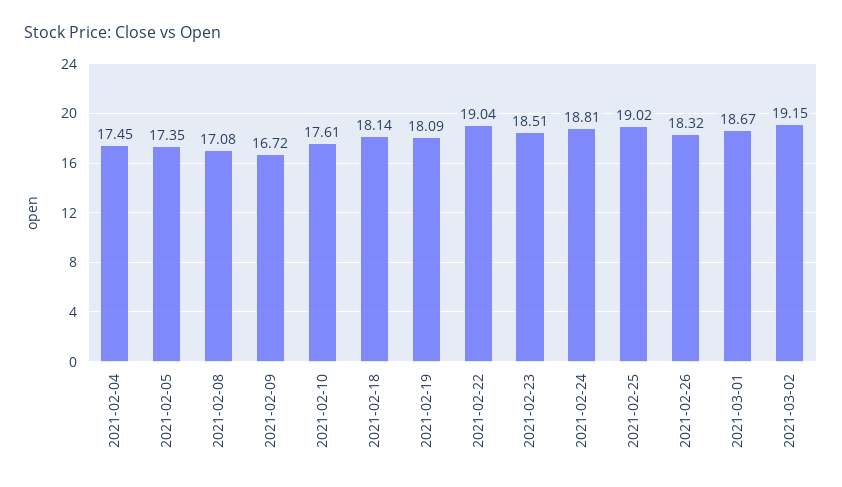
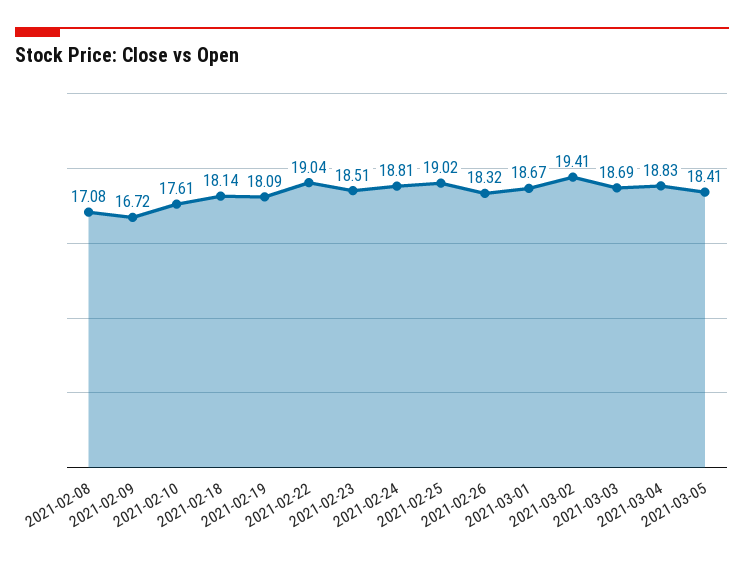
2021-02-04: 17.45 -> none
2021-02-05: 17.35 -> none
2021-03-02: 19.15 -> 19.41
2021-03-03: none -> 18.69
2021-03-04: none -> 18.83
2021-03-05: none -> 18.41

